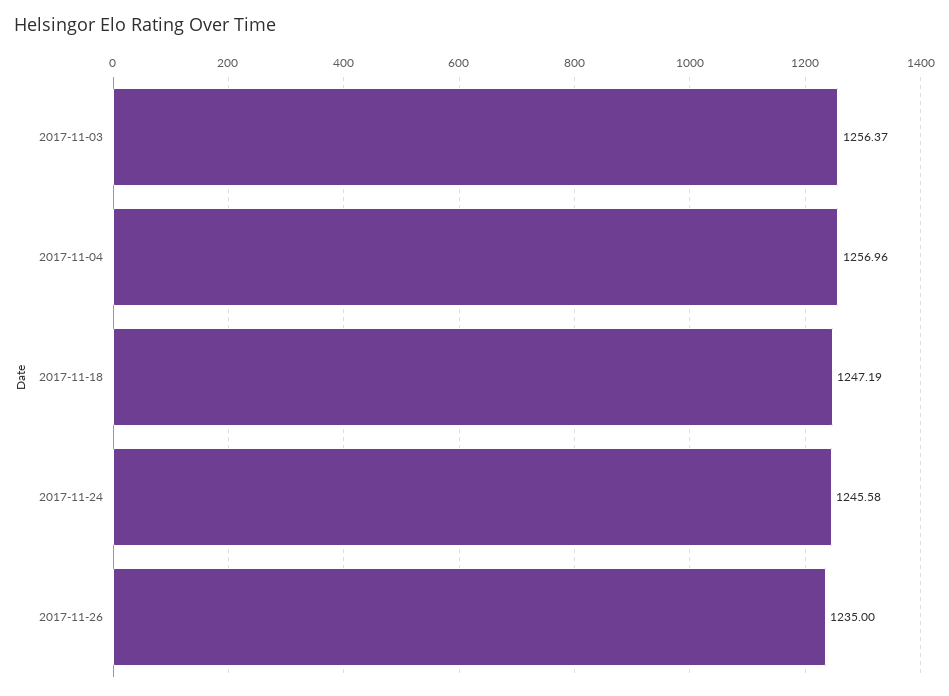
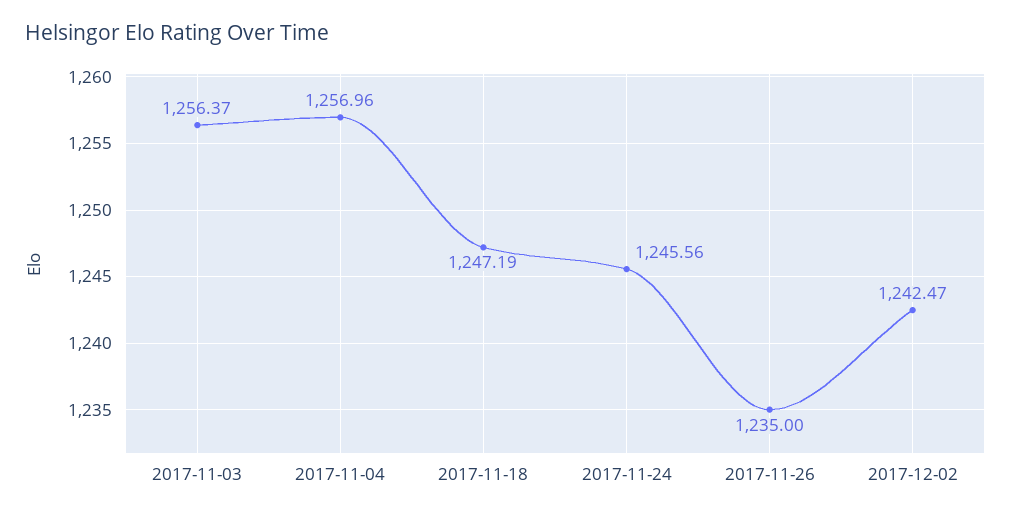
2017-11-24: 1245.58 -> 1245.56
2017-12-02: none -> 1242.47

